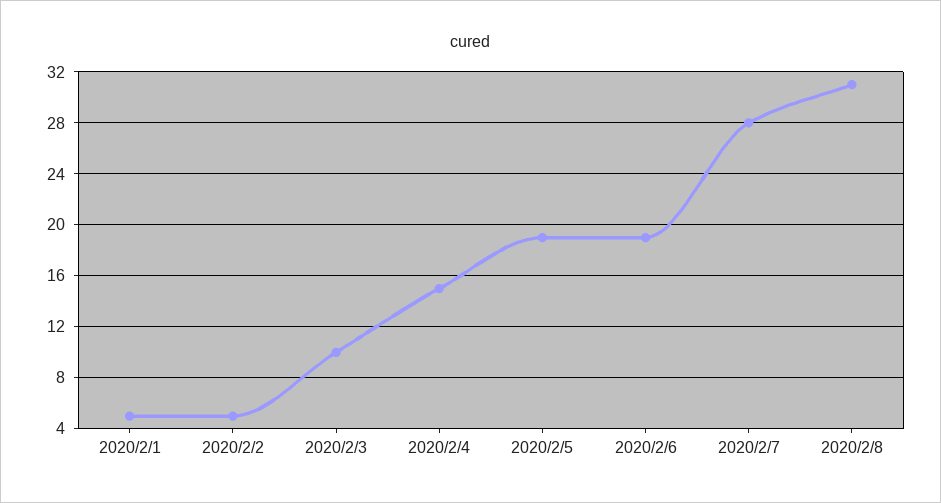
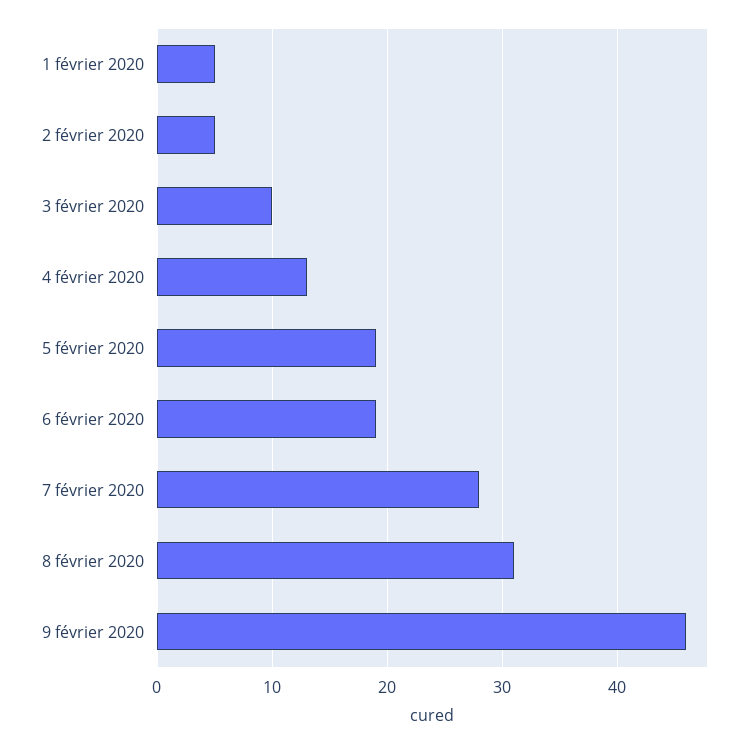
2020/2/4: 15 -> 13
9 février 2020: none -> 46

